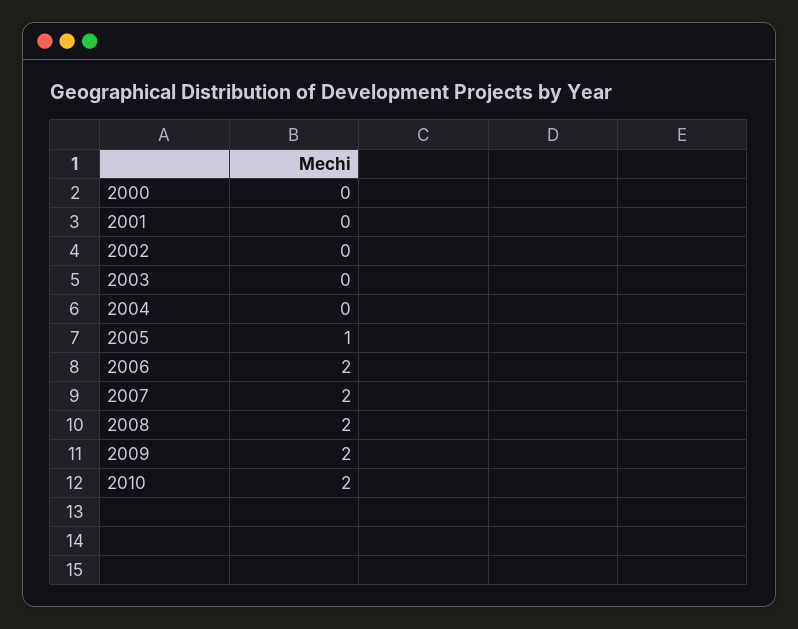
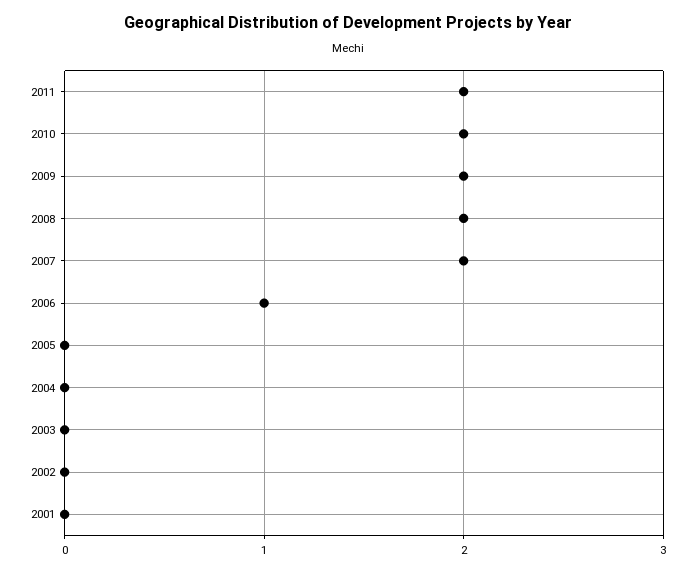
2000: 0 -> none
2005: 1 -> 0
2006: 2 -> 1
2011: none -> 2

